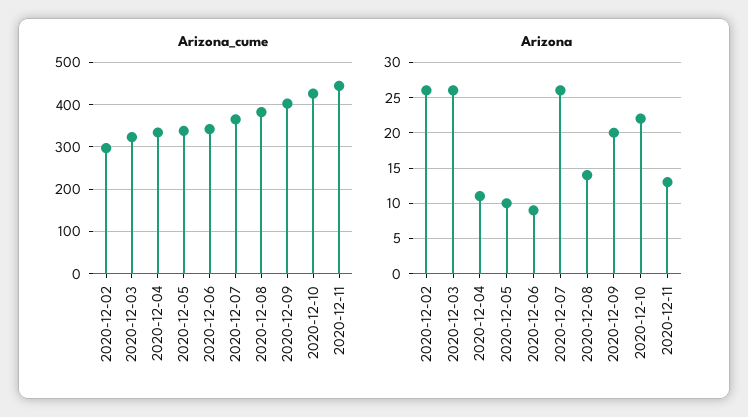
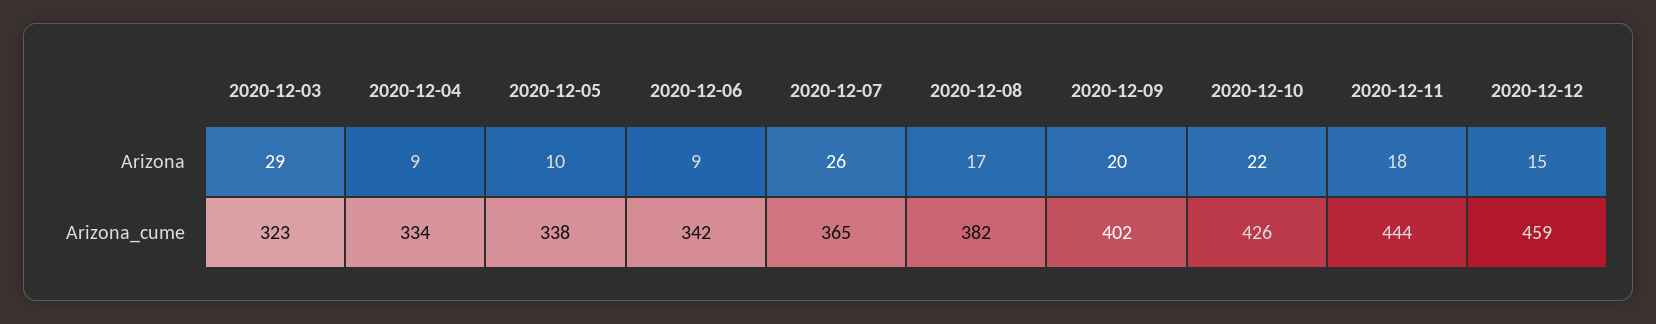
Arizona_cume, 2020-12-02: 300 -> none
Arizona, 2020-12-02: 26 -> none
Arizona, 2020-12-03: 26 -> 29
Arizona, 2020-12-04: 11 -> 9
Arizona, 2020-12-08: 14 -> 17
Arizona, 2020-12-11: 13 -> 18
Arizona, 2020-12-12: none -> 15
Arizona_cume, 2020-12-12: none -> 459

